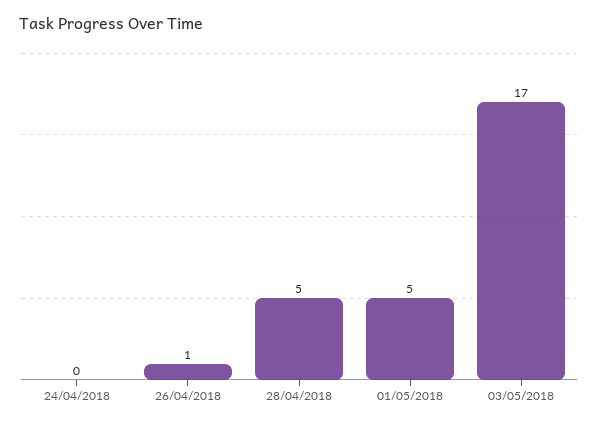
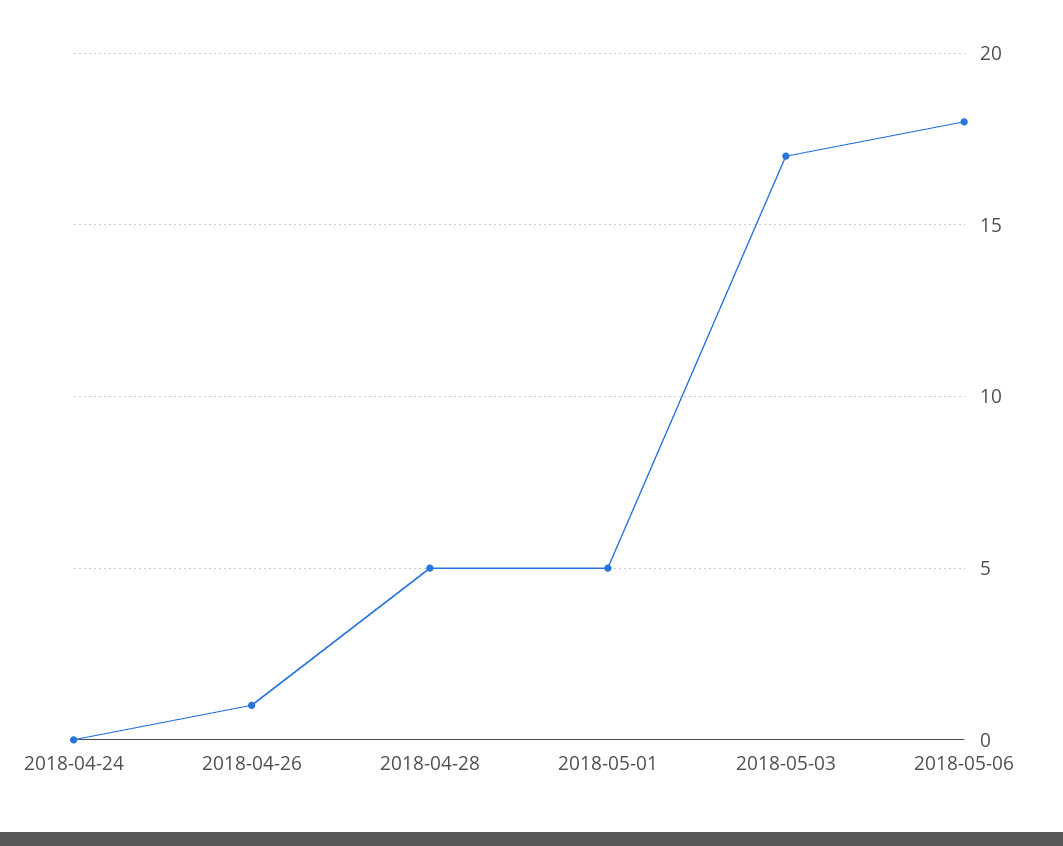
2018-05-06: none -> 18

